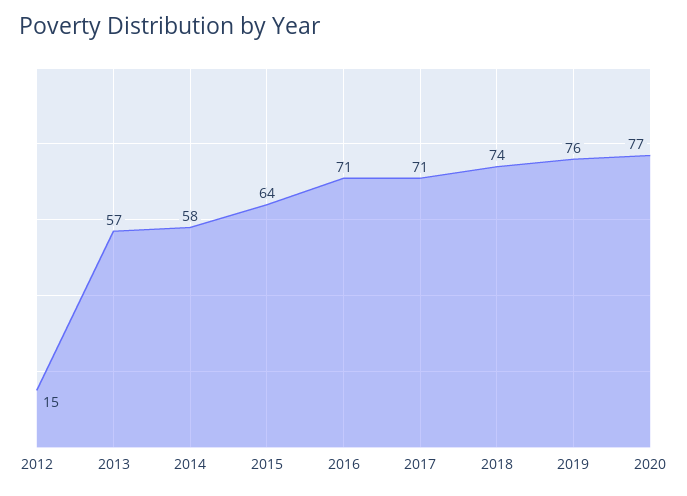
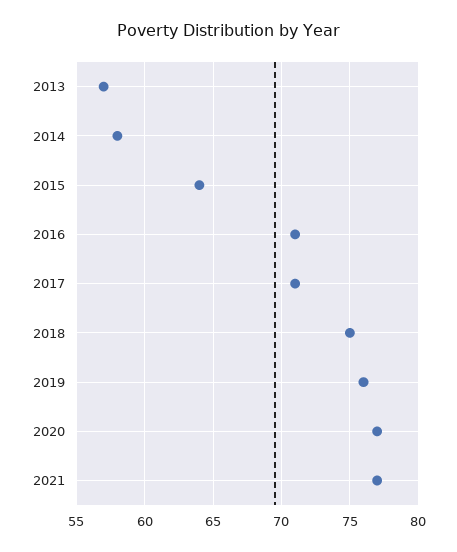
2012: 15 -> none
2018: 74 -> 75
2021: none -> 77

